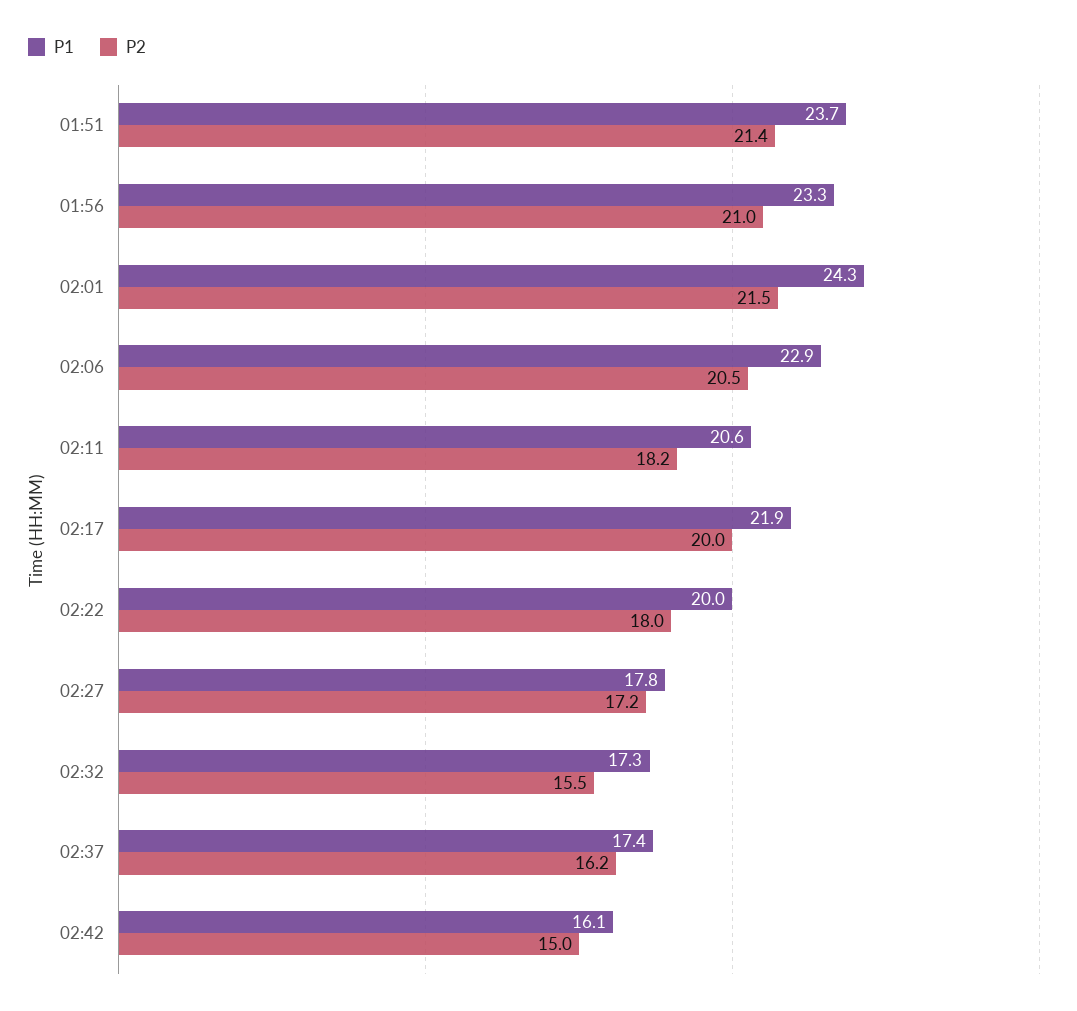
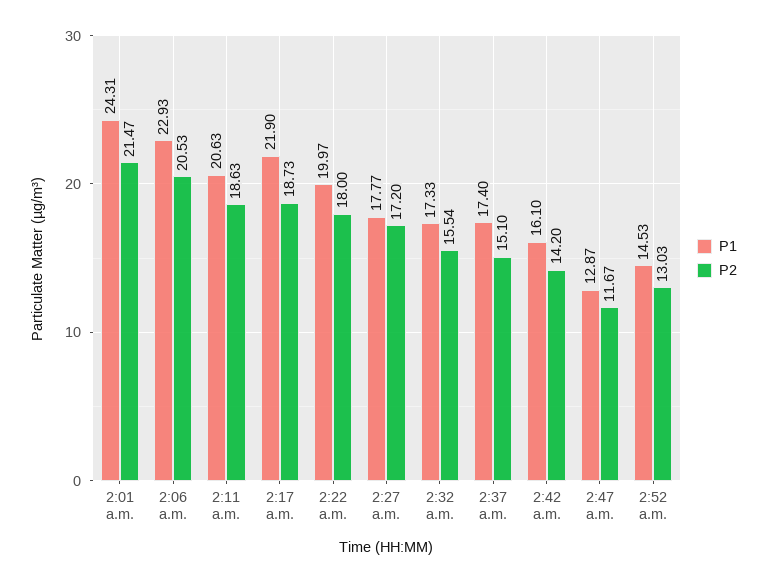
P1, 01:51: 23.7 -> none
P2, 01:51: 21.4 -> none
P1, 01:56: 23.3 -> none
P2, 01:56: 21 -> none
P2, 02:11: 18.2 -> 18.63
P2, 02:17: 20 -> 18.73
P2, 02:37: 16.2 -> 15.1
P2, 02:42: 15 -> 14.2
P1, 2:47 a.m.: none -> 12.87
P2, 2:47 a.m.: none -> 11.67
P1, 2:52 a.m.: none -> 14.53
P2, 2:52 a.m.: none -> 13.03

